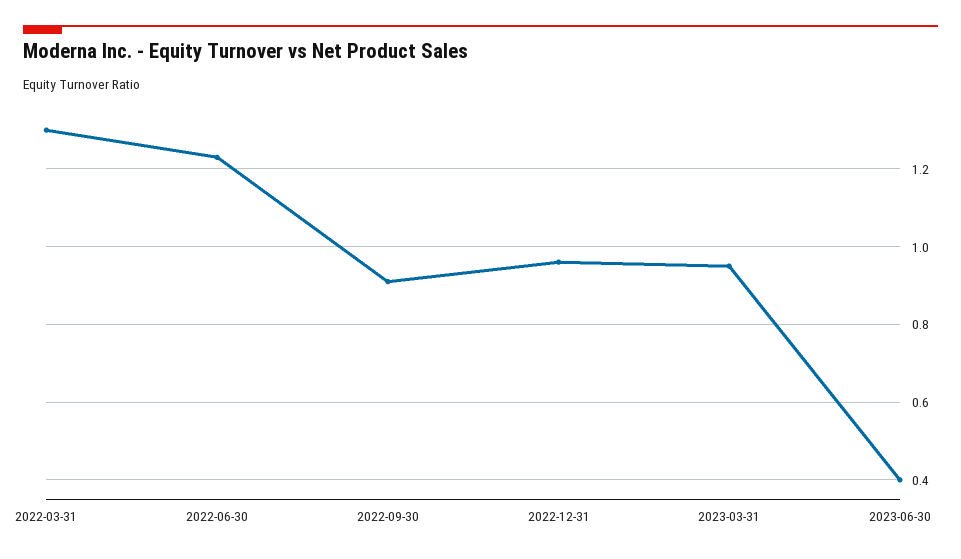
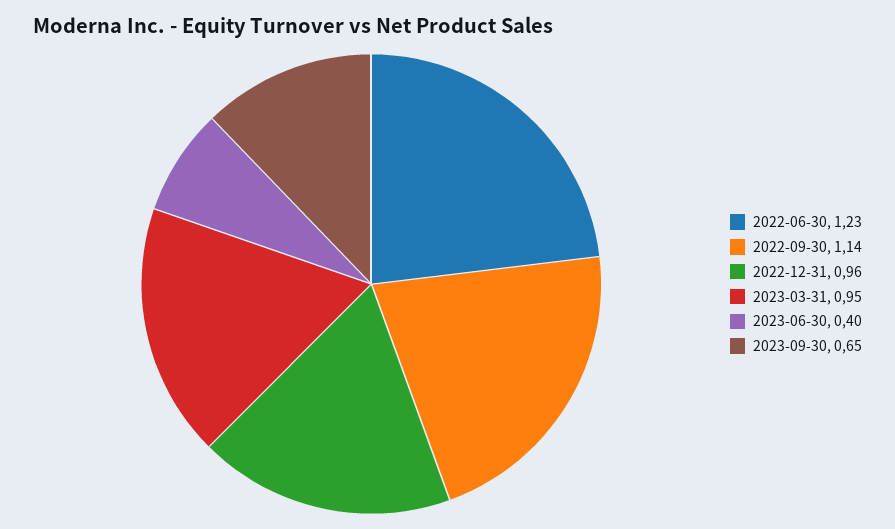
2022-03-31: 1.3 -> none
2022-09-30: 0.9 -> 1.14
2023-09-30: none -> 0.65

